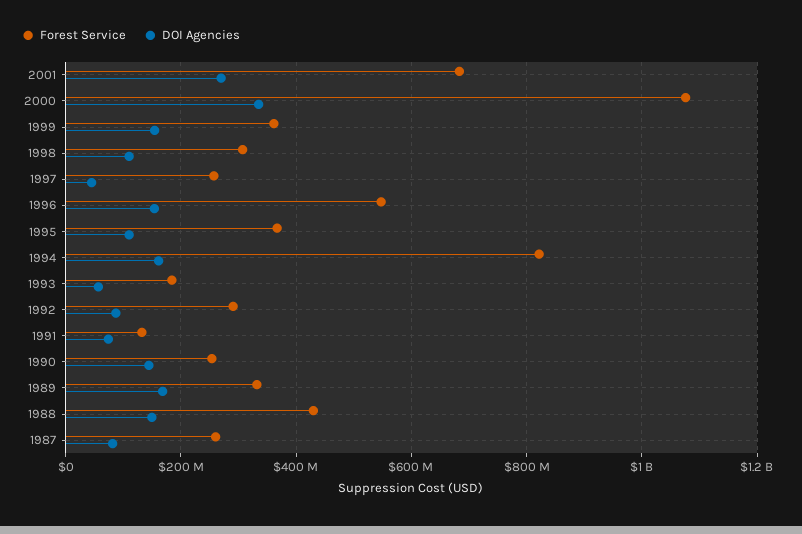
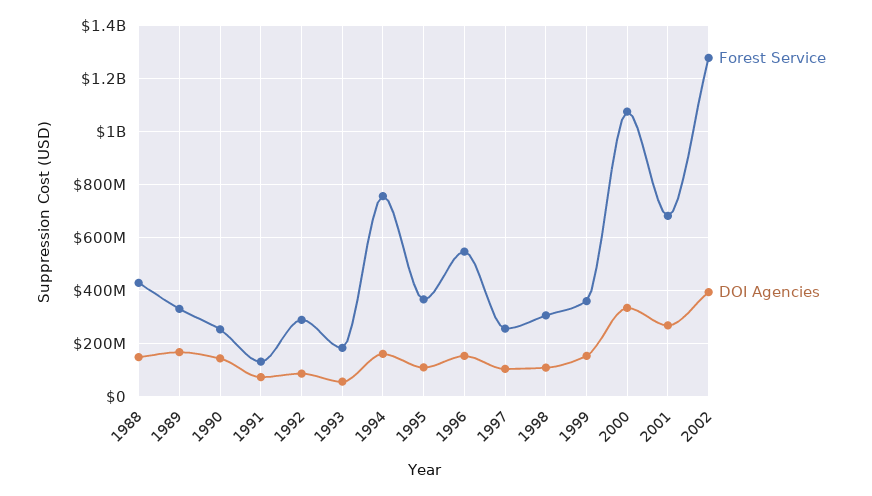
DOI Agencies, 1997: 40000000 -> 100000000
Forest Service, 1994: 820000000 -> 750000000
Forest Service, 1987: 260000000 -> none
DOI Agencies, 1987: 80000000 -> none
Forest Service, 2002: none -> 1275000000
DOI Agencies, 2002: none -> 400000000

